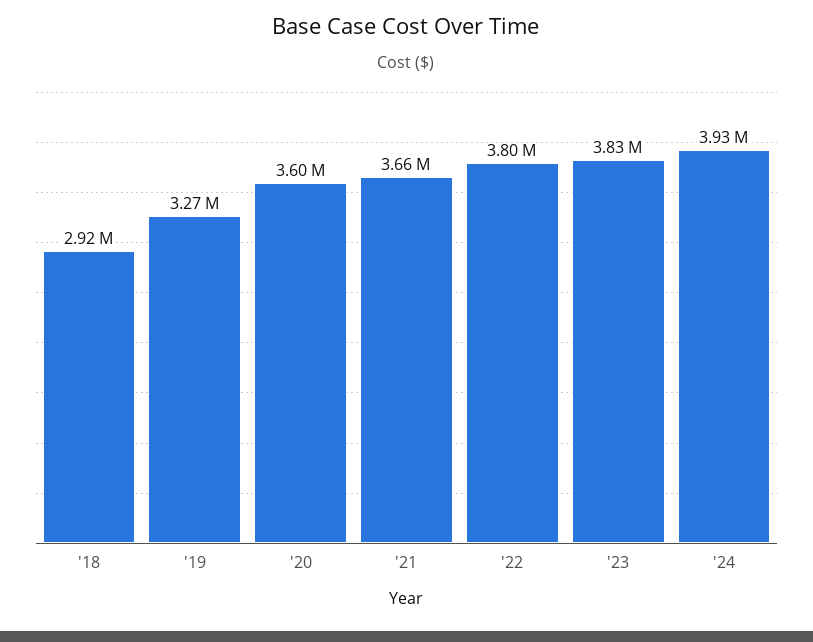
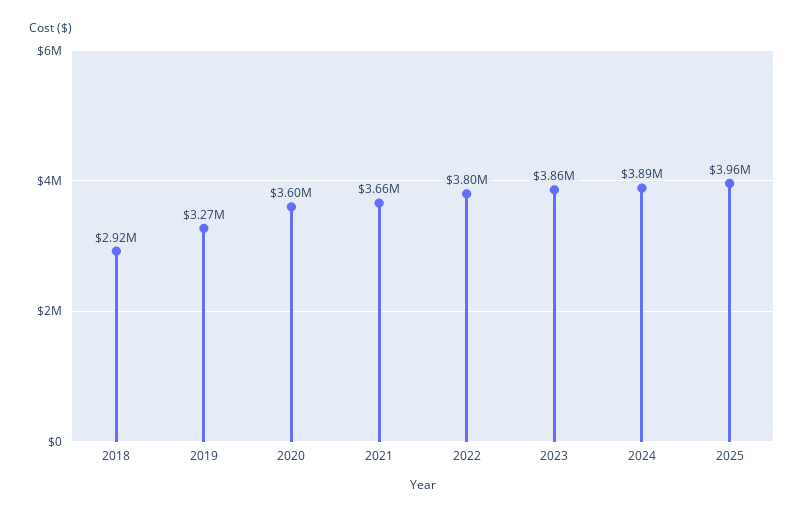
'23: 3830000 -> 3860000
'24: 3930000 -> 3890000
2025: none -> 3960000

